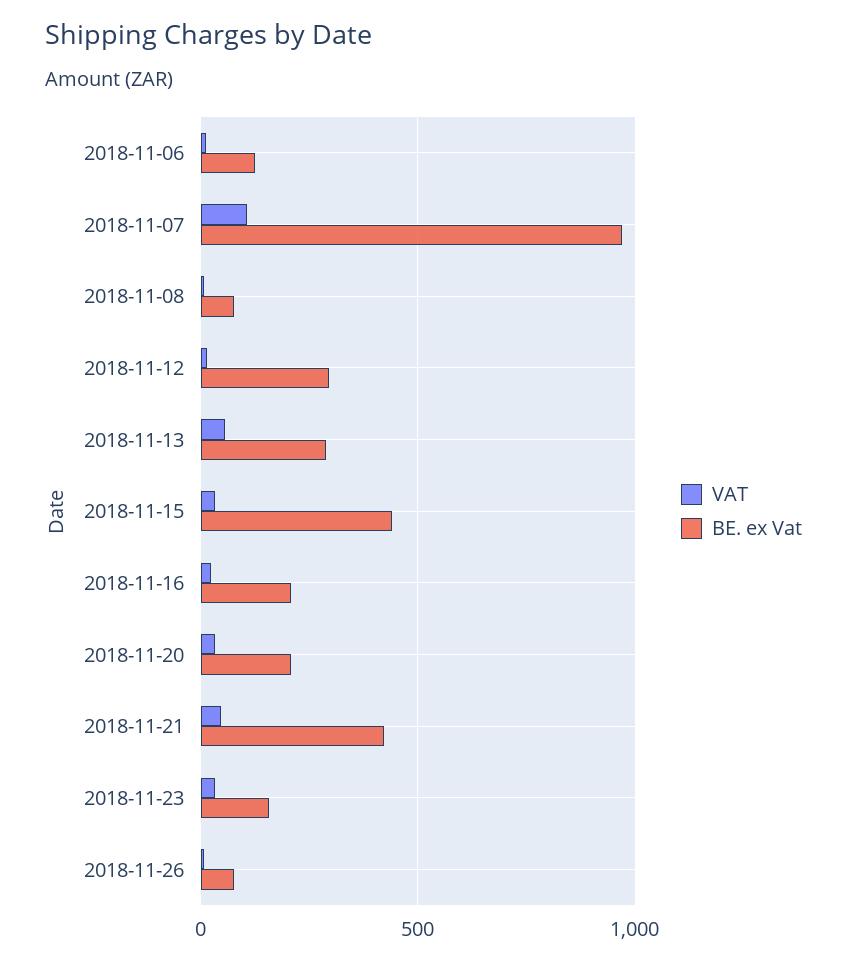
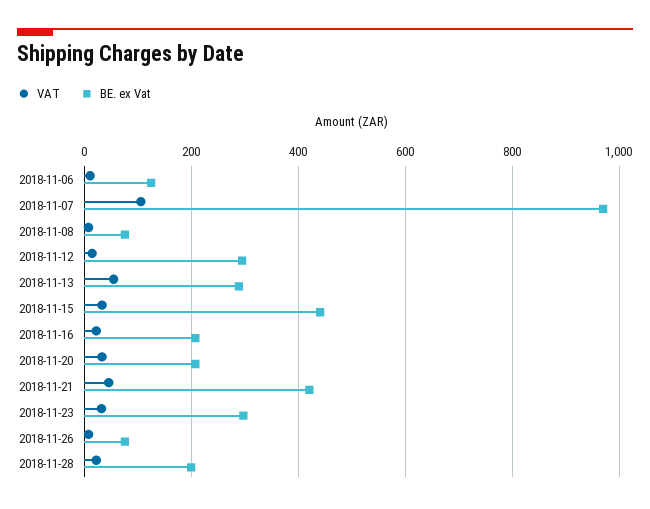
BE. ex Vat, 2018-11-23: 150 -> 300
VAT, 2018-11-28: none -> 20
BE. ex Vat, 2018-11-28: none -> 200

